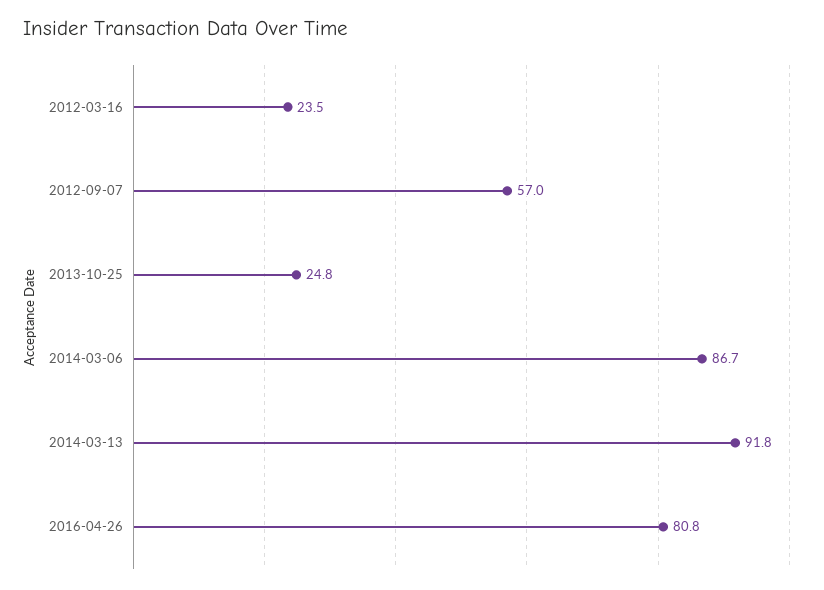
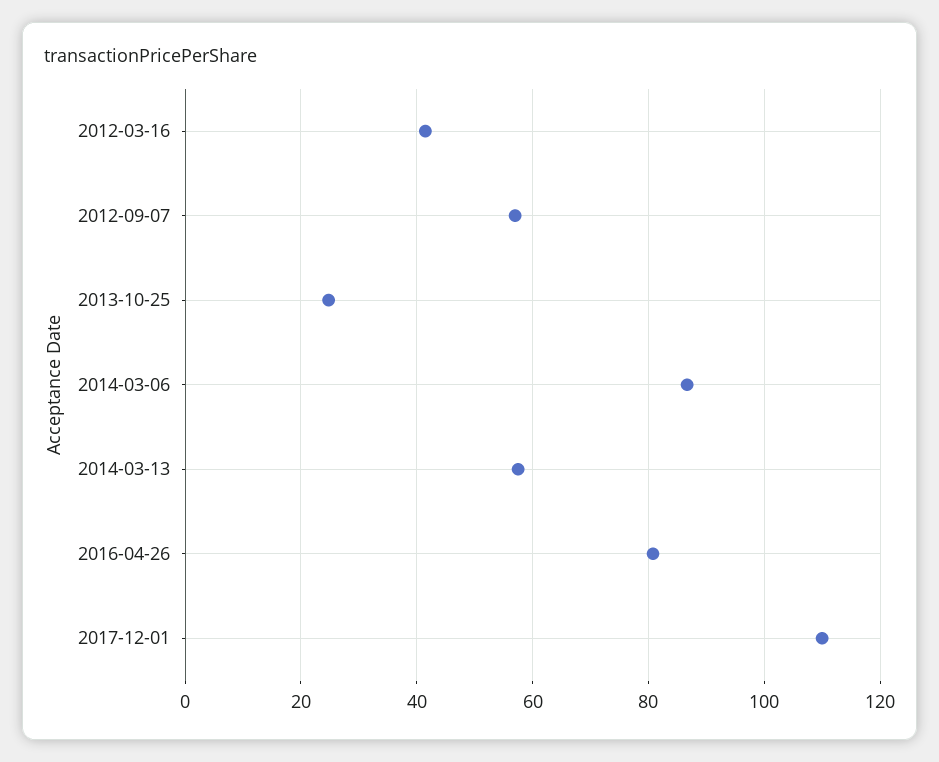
2012-03-16: 23.5 -> 42
2014-03-13: 91.8 -> 58
2017-12-01: none -> 110

